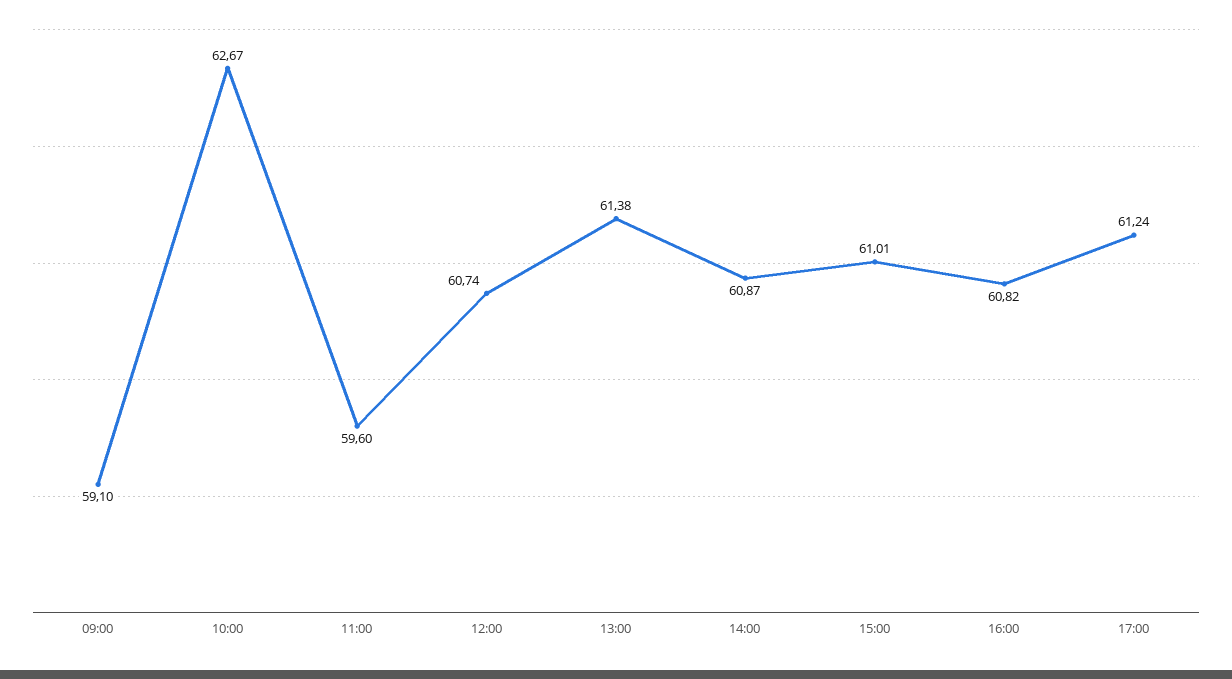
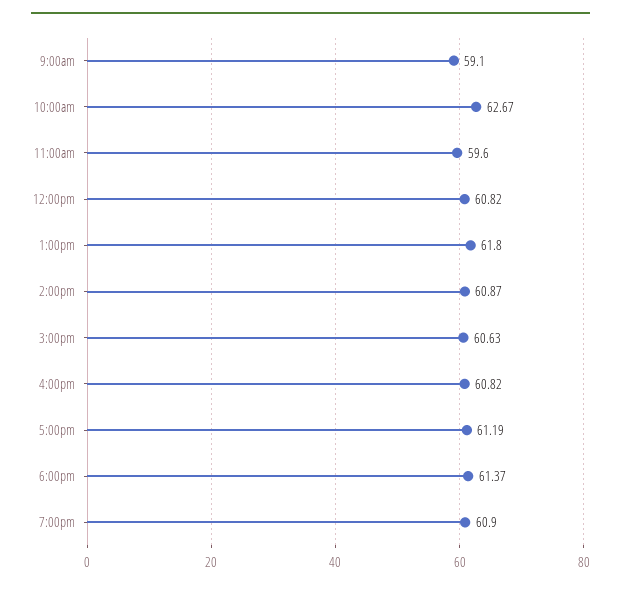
12:00: 60.74 -> 60.82
13:00: 61.38 -> 61.8
15:00: 61.01 -> 60.63
17:00: 61.24 -> 61.19
6:00pm: none -> 61.37
7:00pm: none -> 60.9

